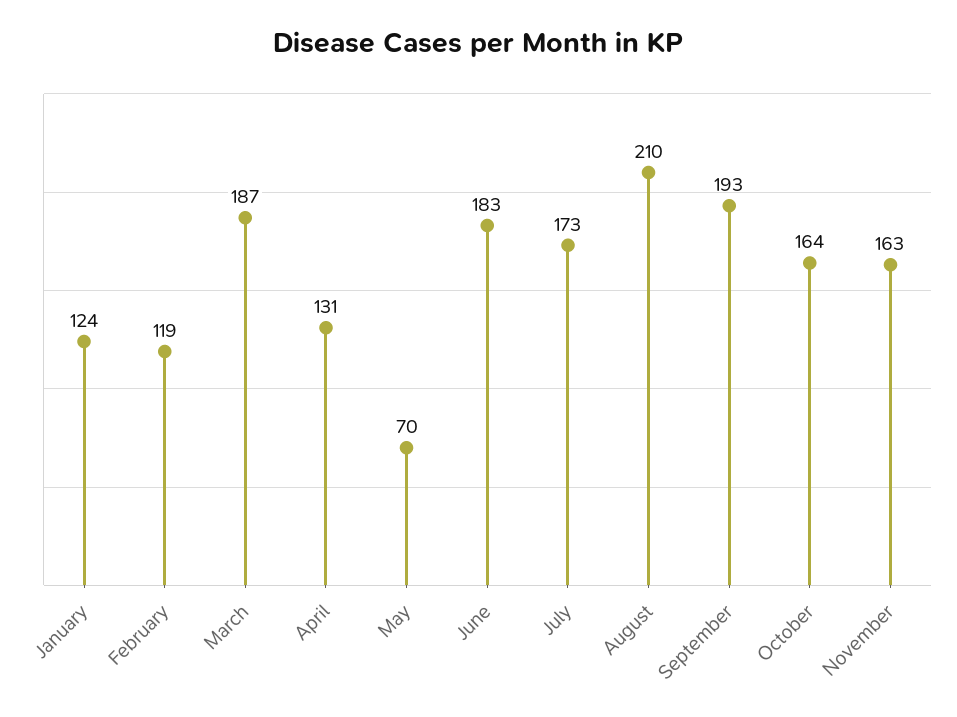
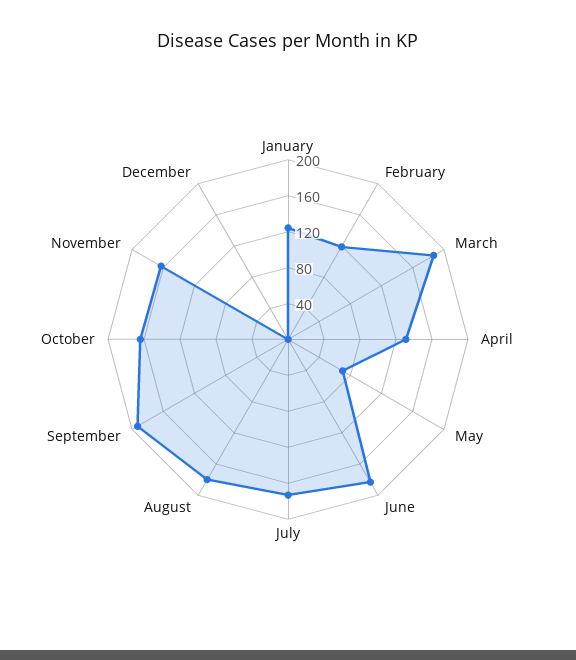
August: 210 -> 180
December: none -> 0

